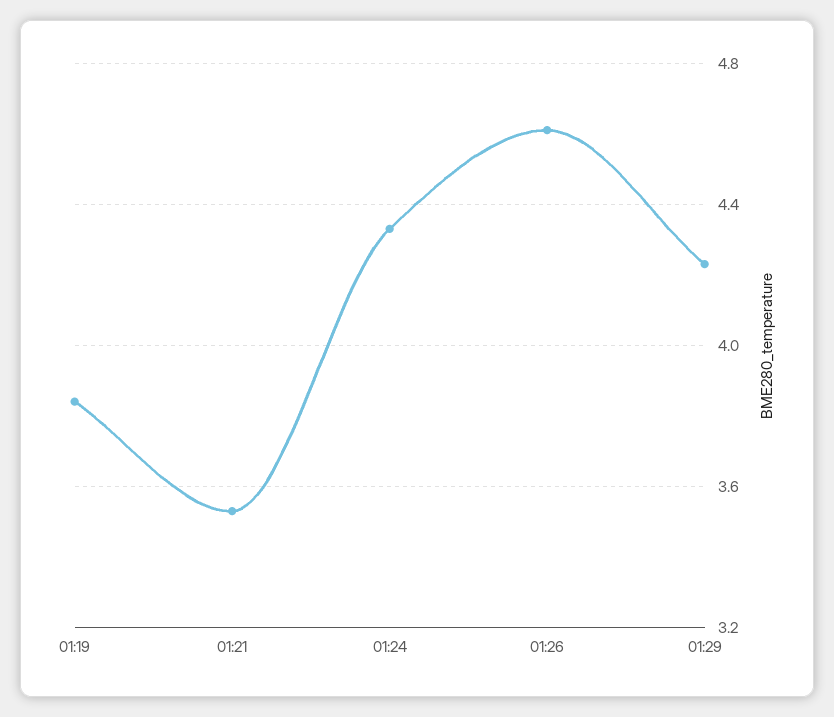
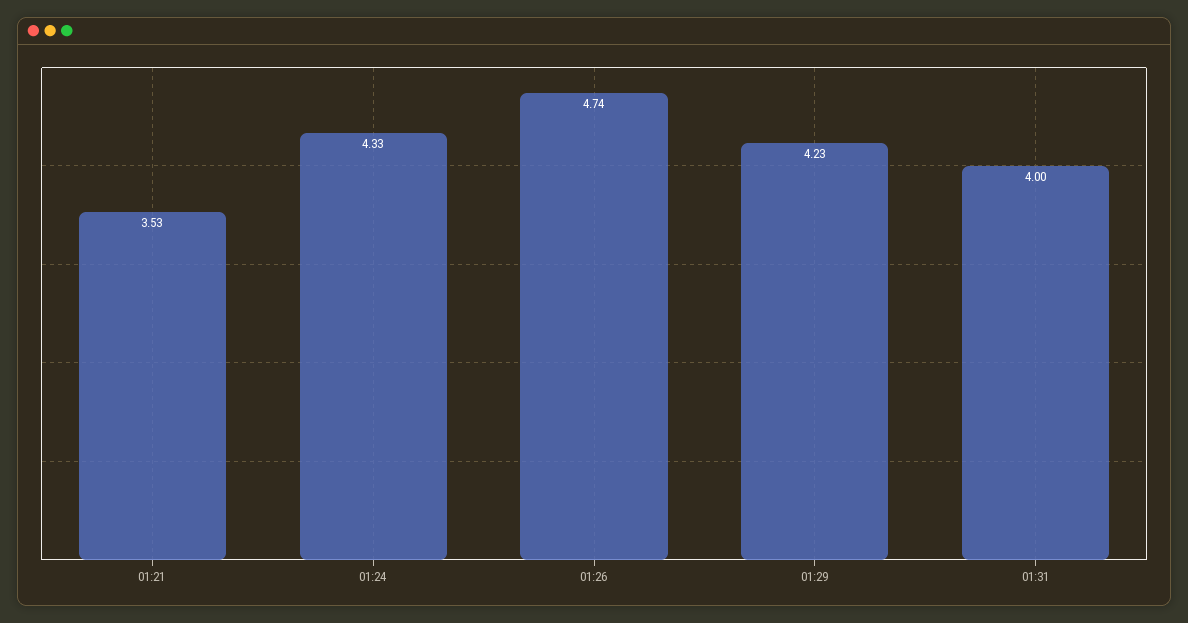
01:19: 3.85 -> none
01:26: 4.6 -> 4.74
01:31: none -> 4

